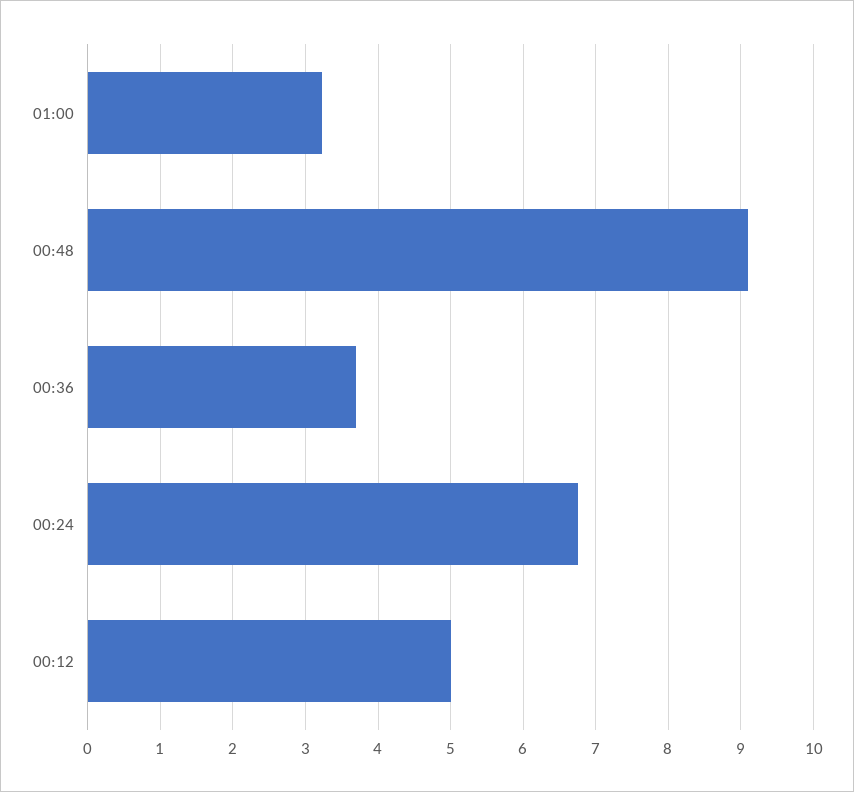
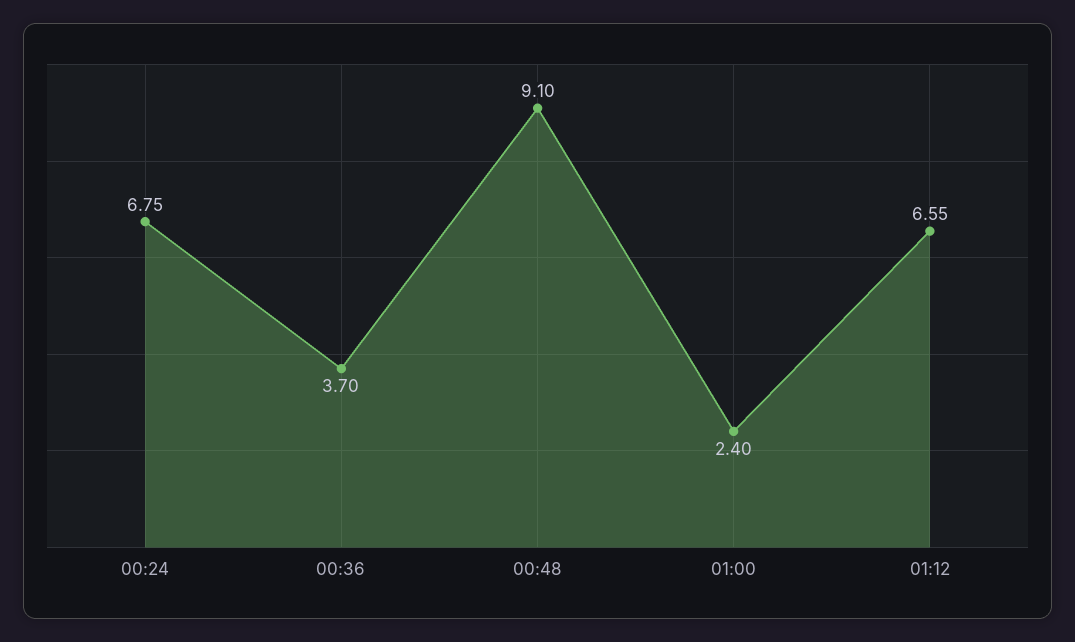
01:00: 3.2 -> 2.4
00:12: 5 -> none
01:12: none -> 6.55

